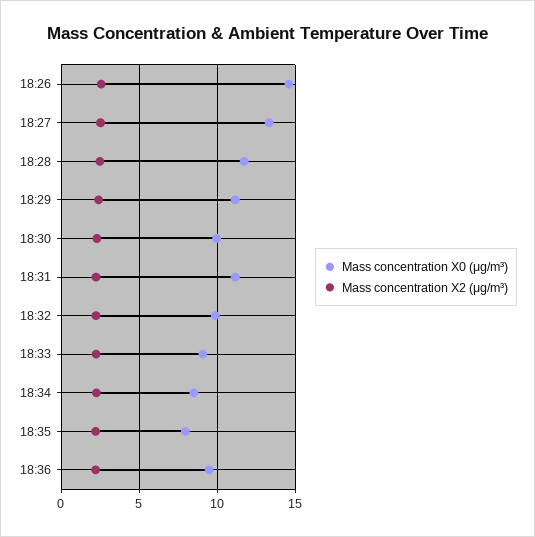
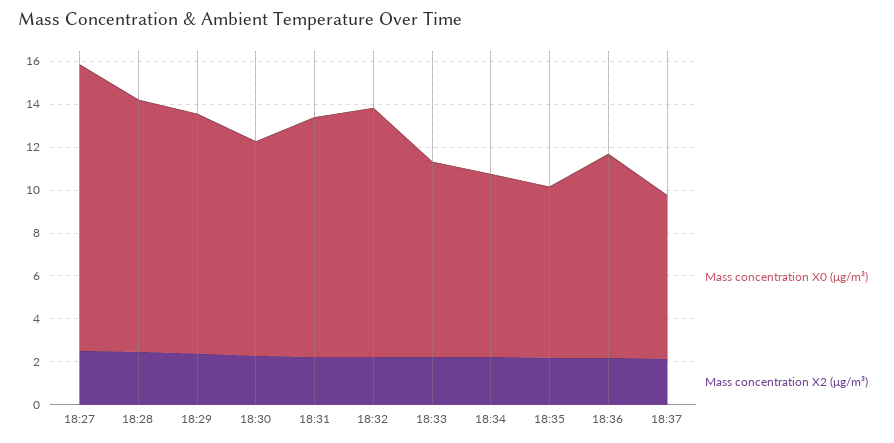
Mass concentration X0 (μg/m³), 18:26: 14.5 -> none
Mass concentration X2 (μg/m³), 18:26: 2.5 -> none
Mass concentration X0 (μg/m³), 18:32: 10 -> 11.5
Mass concentration X0 (μg/m³), 18:37: none -> 7.5
Mass concentration X2 (μg/m³), 18:37: none -> 2

